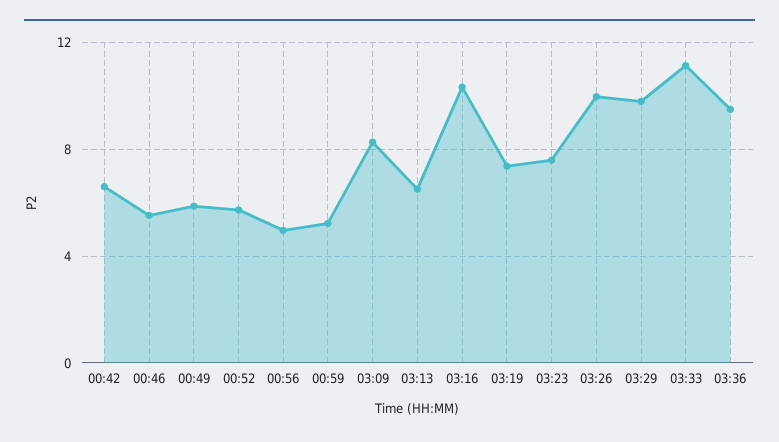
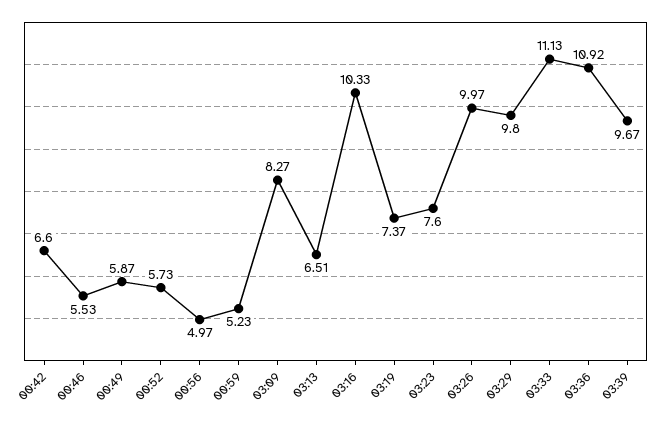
03:36: 9.5 -> 10.92
03:39: none -> 9.67

